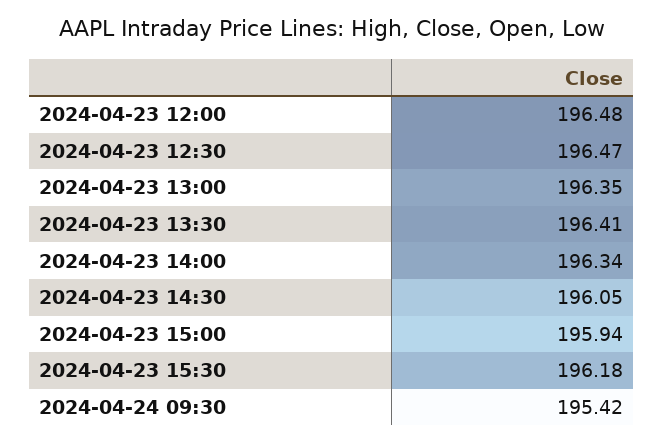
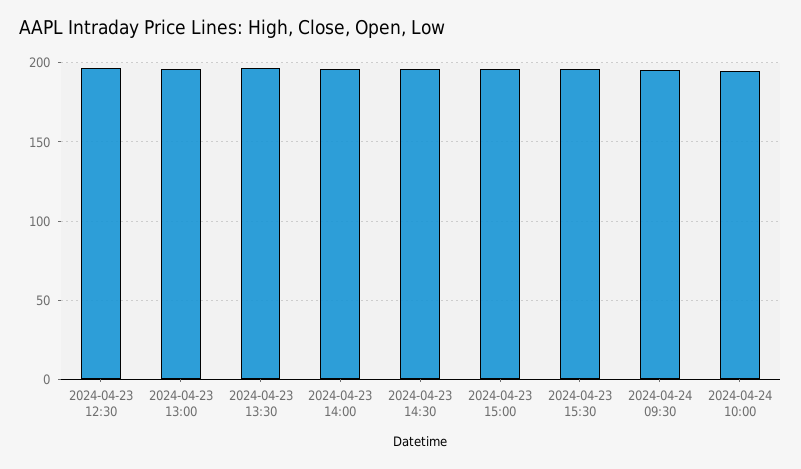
2024-04-23 12:00: 196.48 -> none
2024-04-24 10:00: none -> 195

